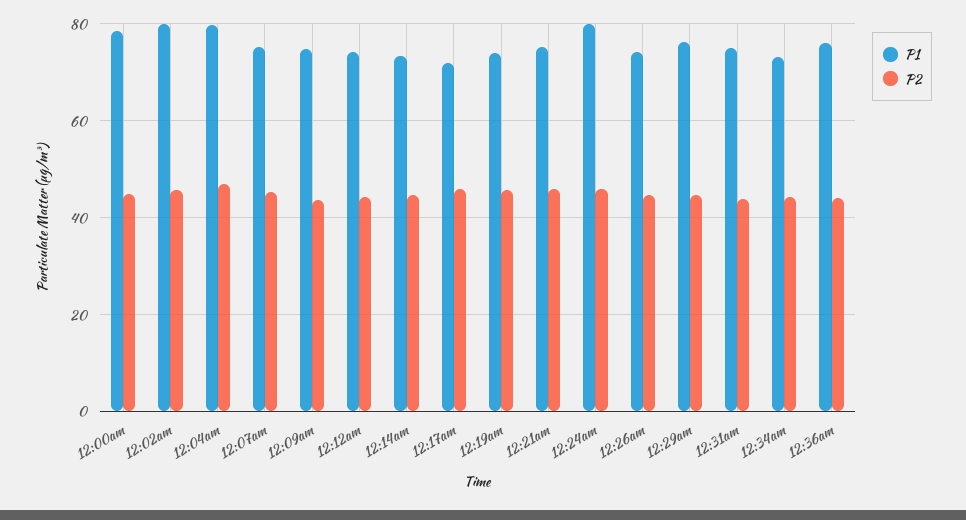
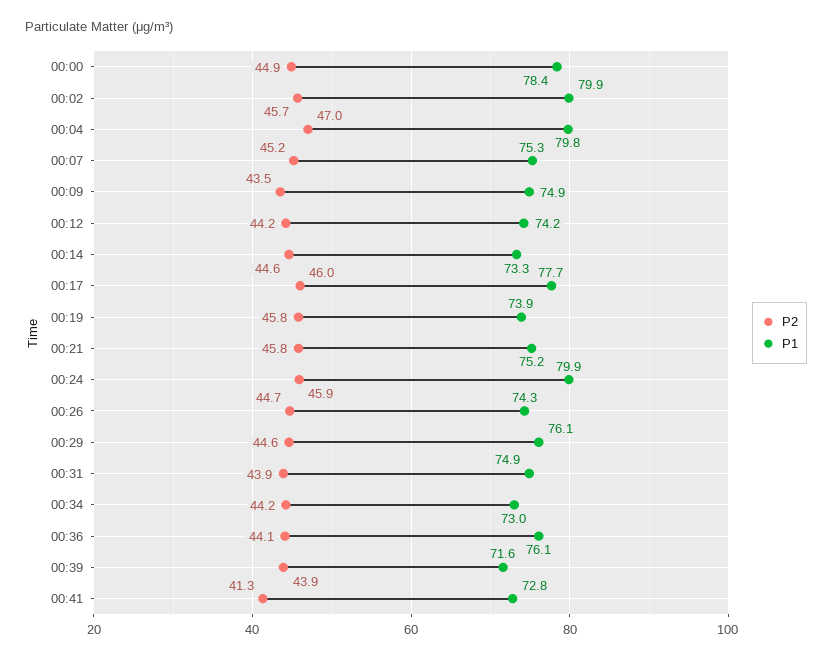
P1, 12:17am: 72 -> 77.7
P2, 00:39: none -> 43.9
P1, 00:39: none -> 71.6
P2, 00:41: none -> 41.3
P1, 00:41: none -> 72.8

